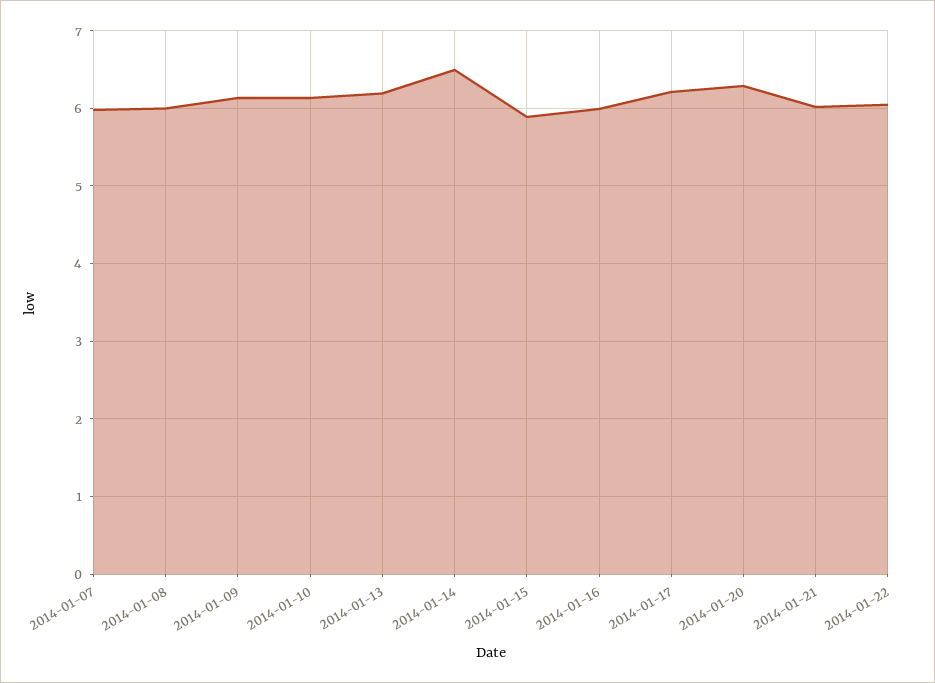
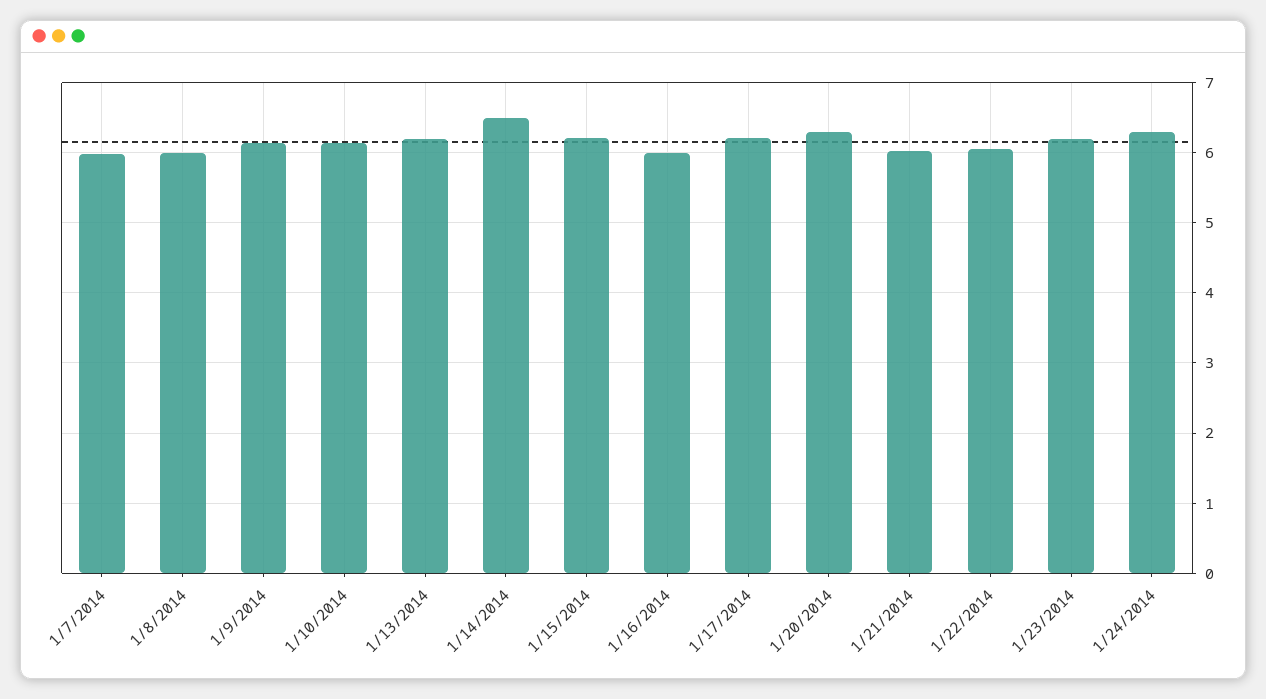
2014-01-15: 5.9 -> 6.2
1/23/2014: none -> 6.2
1/24/2014: none -> 6.3

